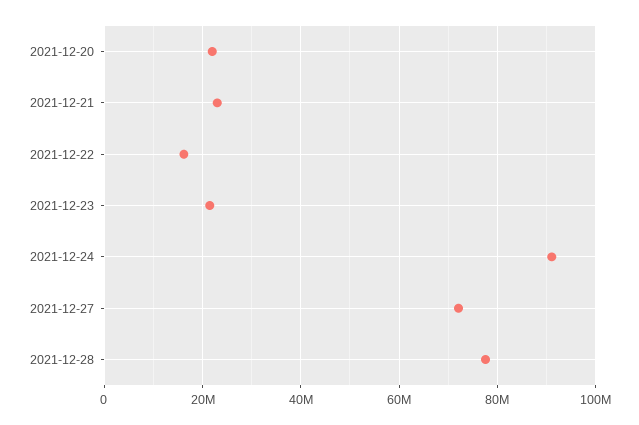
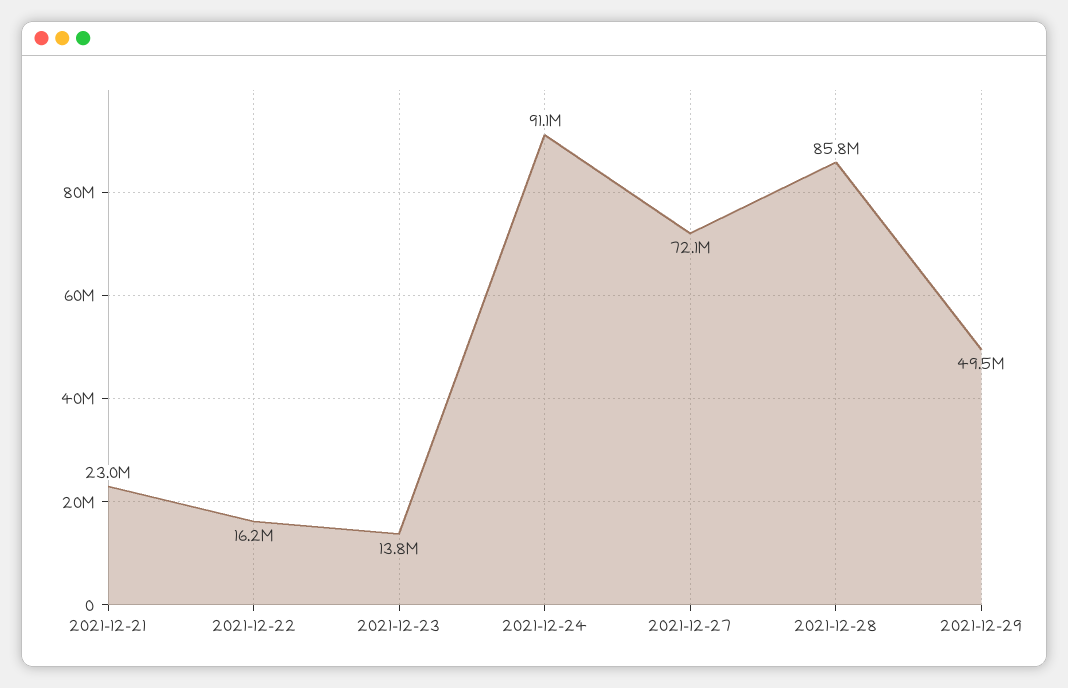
2021-12-20: 22000000 -> none
2021-12-23: 22000000 -> 13800000
2021-12-28: 78000000 -> 85800000
2021-12-29: none -> 49500000

